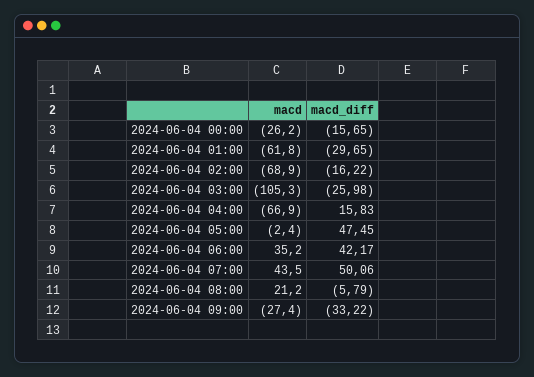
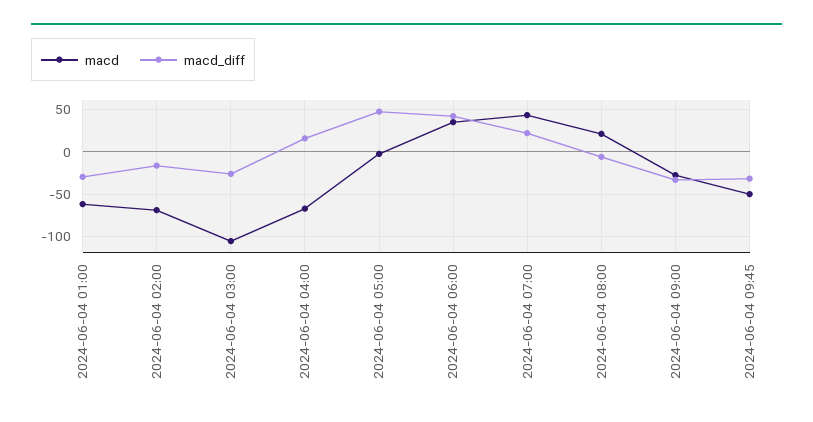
macd, 2024-06-04 00:00: -26.2 -> none
macd_diff, 2024-06-04 00:00: -15.65 -> none
macd_diff, 2024-06-04 07:00: 50.06 -> 20
macd, 2024-06-04 09:45: none -> -50
macd_diff, 2024-06-04 09:45: none -> -30

